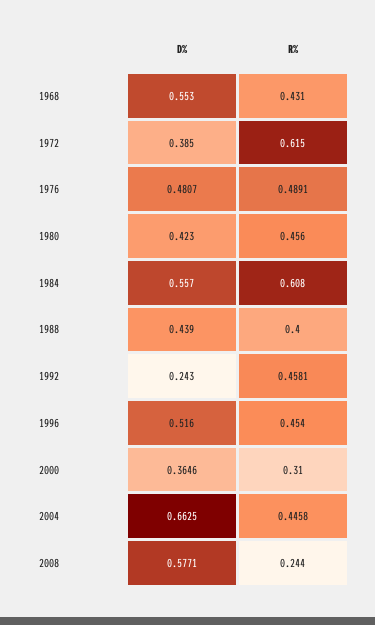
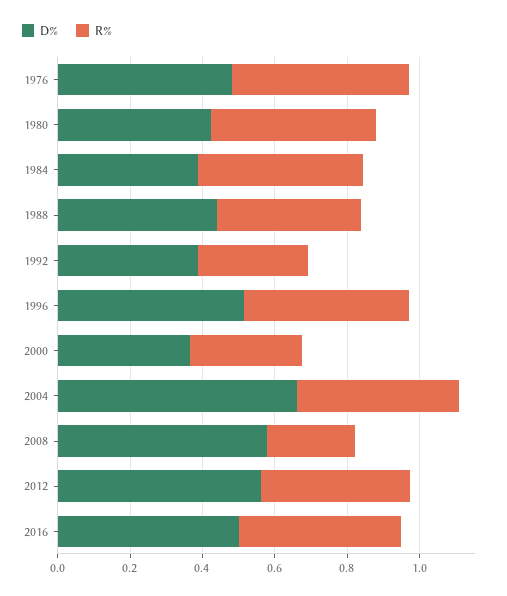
D%, 1968: 0.553 -> none
R%, 1968: 0.431 -> none
D%, 1972: 0.385 -> none
R%, 1972: 0.615 -> none
D%, 1984: 0.557 -> 0.4
R%, 1984: 0.608 -> 0.45
D%, 1992: 0.243 -> 0.4
R%, 1992: 0.4581 -> 0.3
D%, 2012: none -> 0.55
R%, 2012: none -> 0.4
D%, 2016: none -> 0.5
R%, 2016: none -> 0.45

